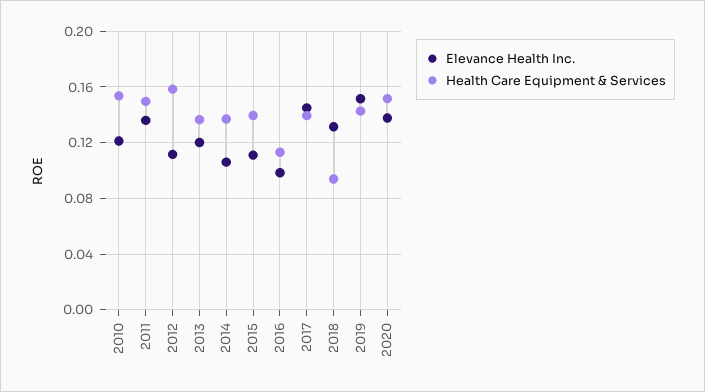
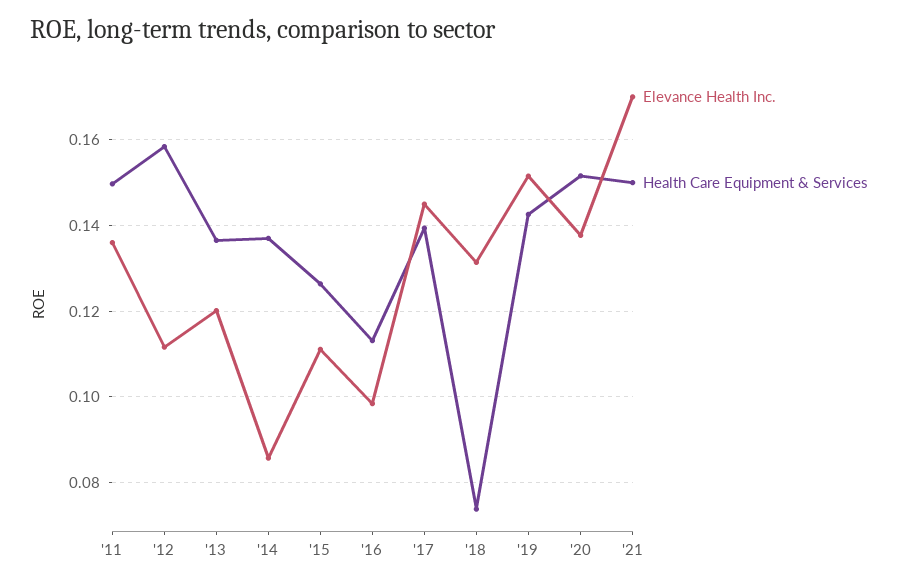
Elevance Health Inc., 2010: 0.12 -> none
Health Care Equipment & Services, 2010: 0.155 -> none
Elevance Health Inc., 2014: 0.105 -> 0.086
Health Care Equipment & Services, 2015: 0.14 -> 0.126
Health Care Equipment & Services, 2018: 0.095 -> 0.074
Elevance Health Inc., '21: none -> 0.17
Health Care Equipment & Services, '21: none -> 0.15

